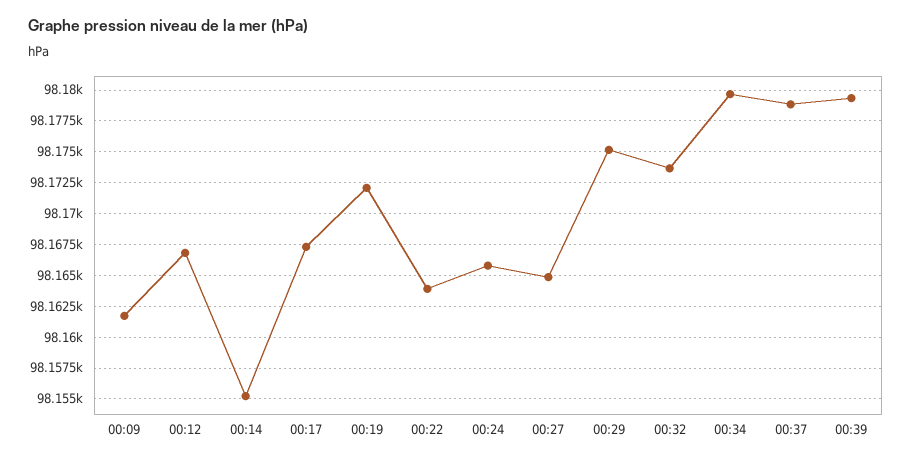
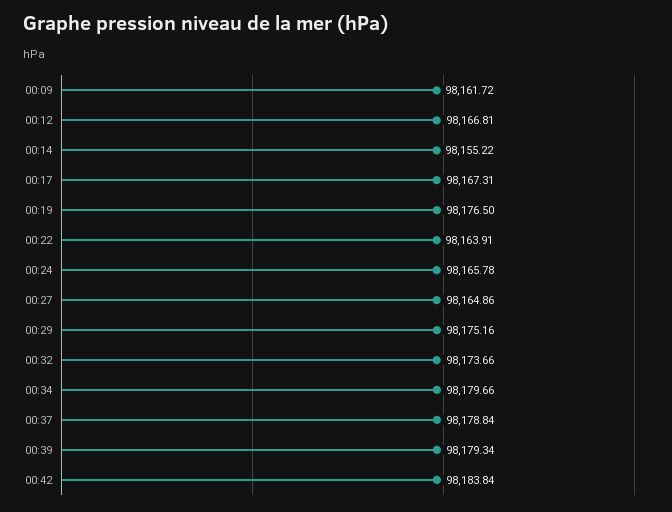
00:19: 98172 -> 98176.5
00:42: none -> 98183.84

